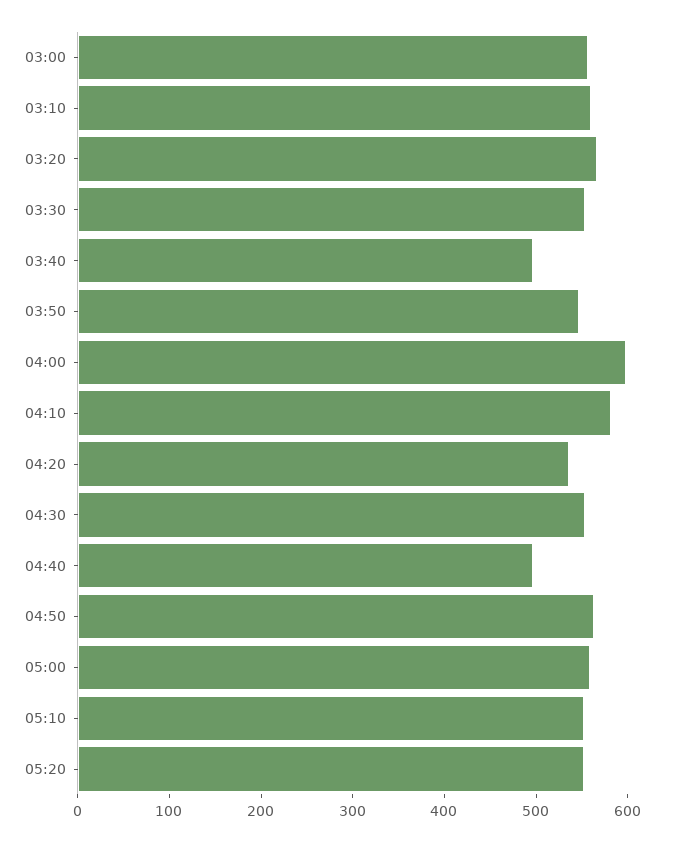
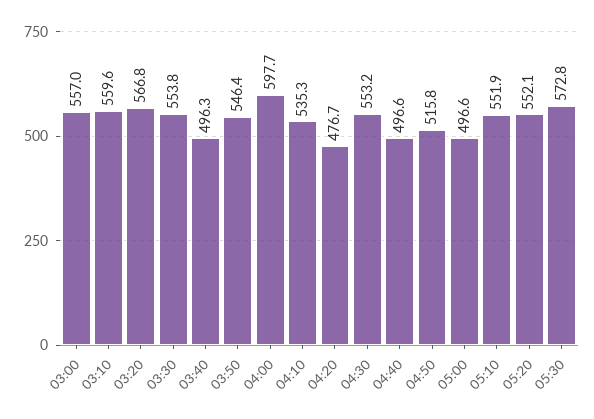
04:10: 580 -> 535.3
04:20: 540 -> 476.7
04:50: 560 -> 515.8
05:00: 560 -> 496.6
05:30: none -> 572.8

